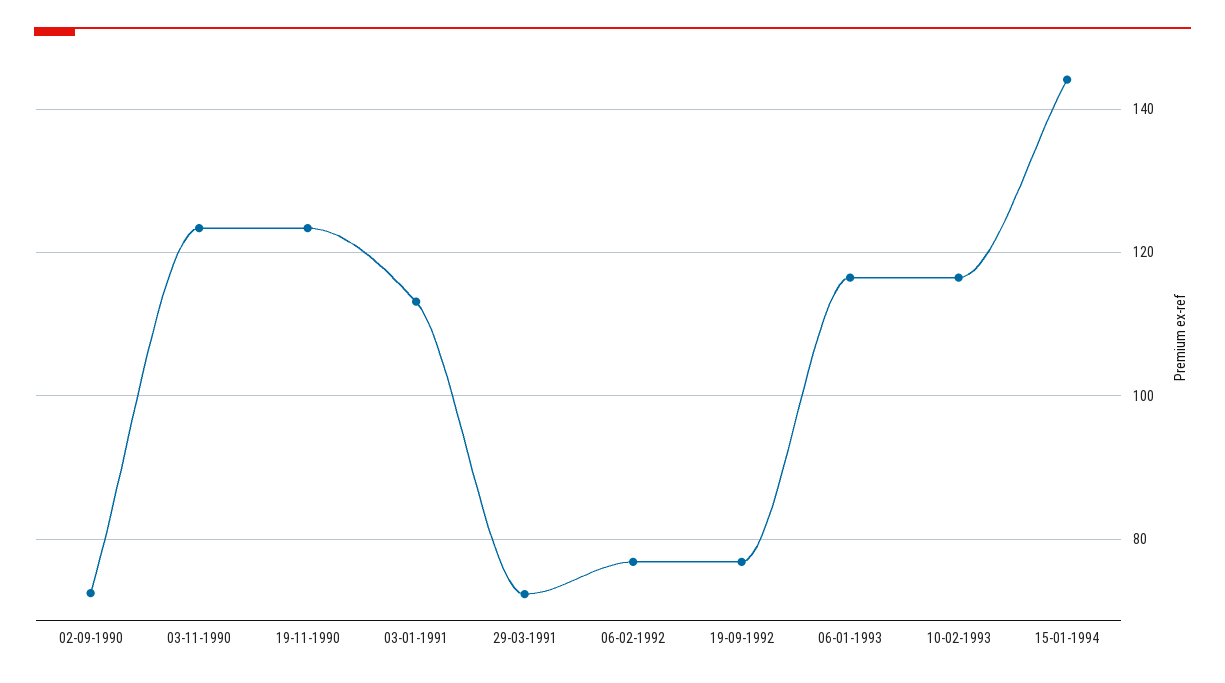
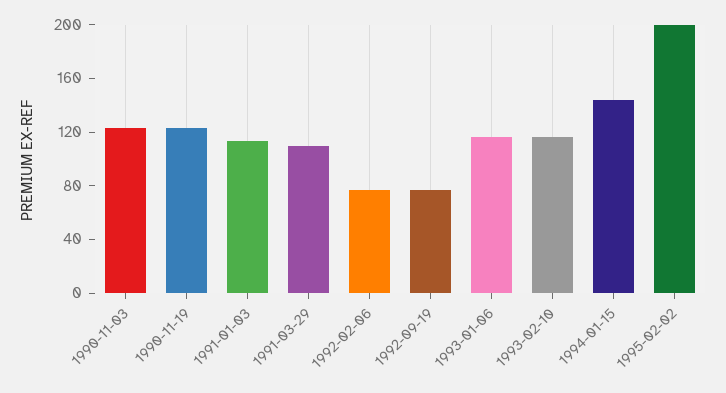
02-09-1990: 72 -> none
29-03-1991: 72 -> 110
1995-02-02: none -> 200

